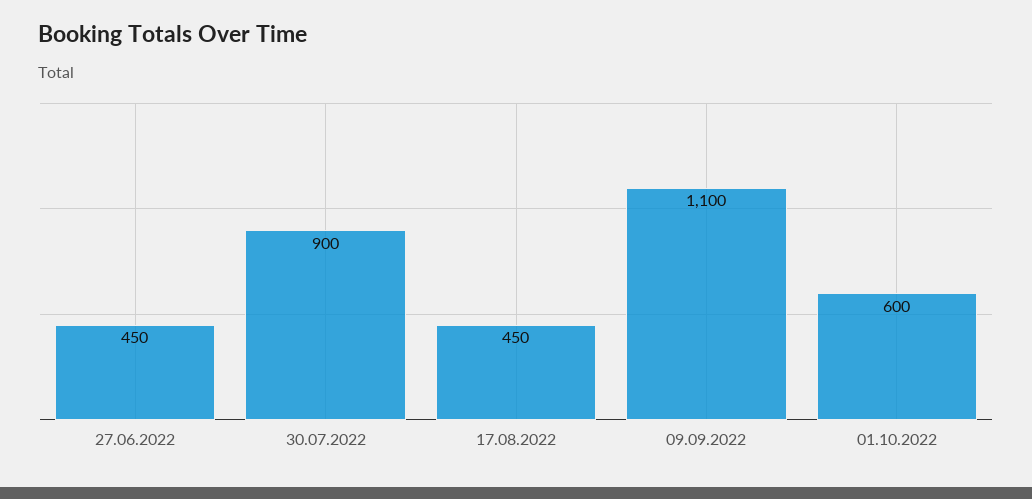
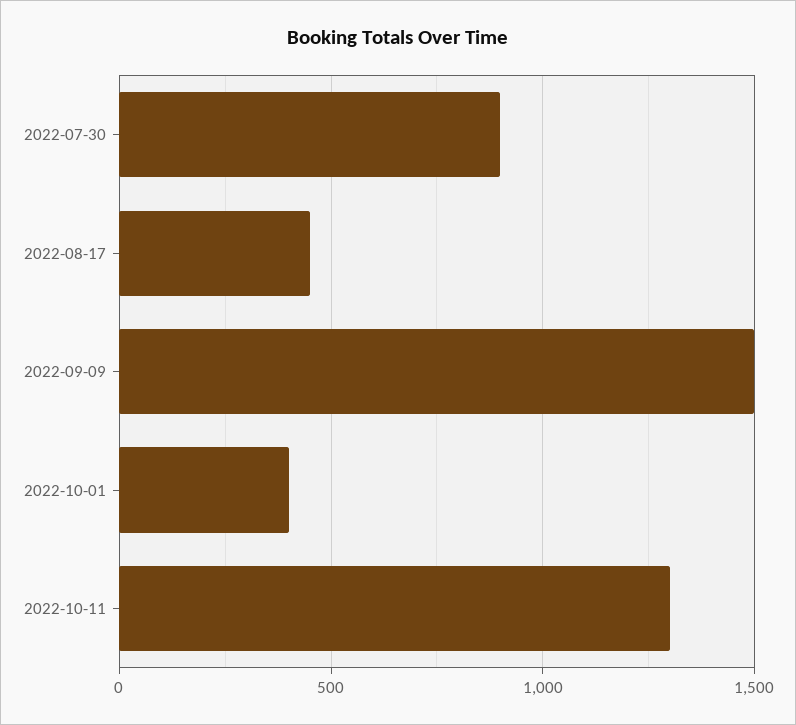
27.06.2022: 450 -> none
09.09.2022: 1100 -> 1500
01.10.2022: 600 -> 400
2022-10-11: none -> 1300

